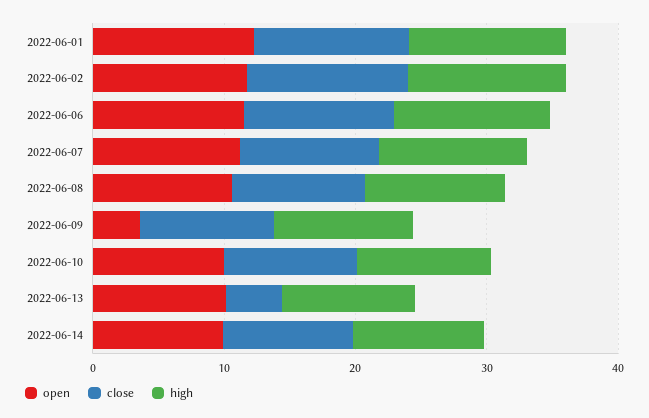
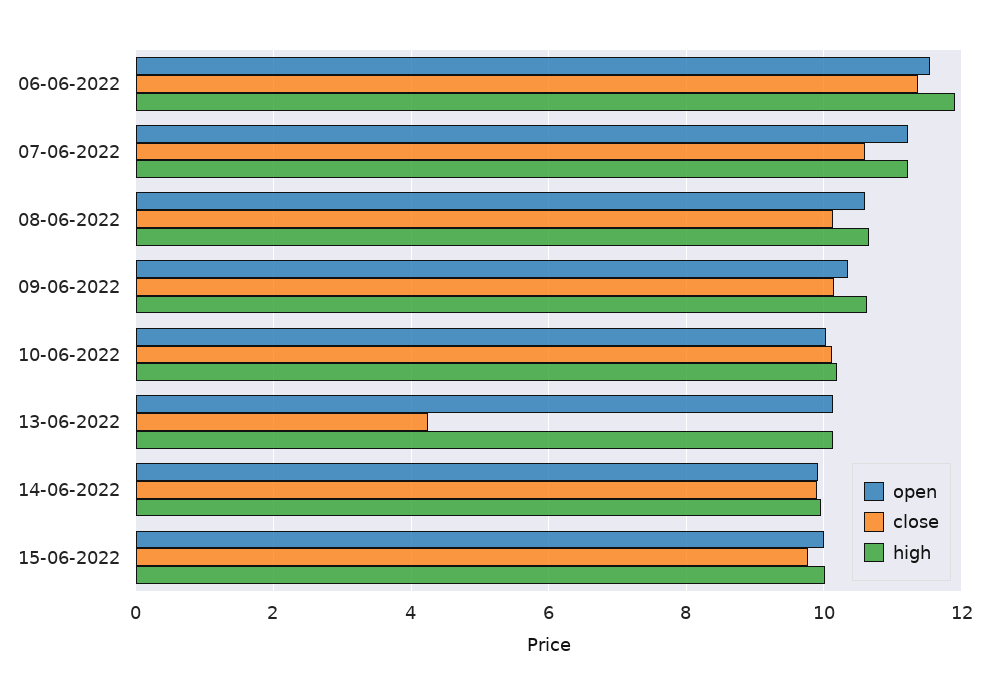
open, 2022-06-01: 12 -> none
close, 2022-06-01: 12 -> none
high, 2022-06-01: 12 -> none
open, 2022-06-02: 12 -> none
close, 2022-06-02: 12 -> none
high, 2022-06-02: 12 -> none
open, 2022-06-09: 4 -> 10.4
open, 15-06-2022: none -> 10
close, 15-06-2022: none -> 9.8
high, 15-06-2022: none -> 10

